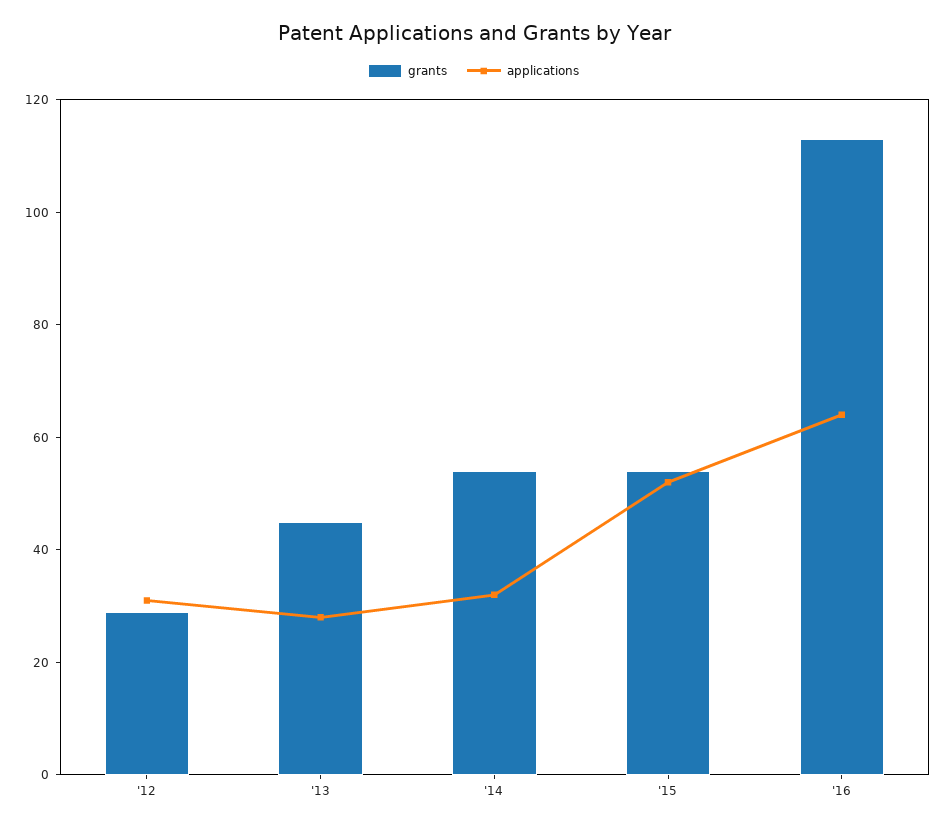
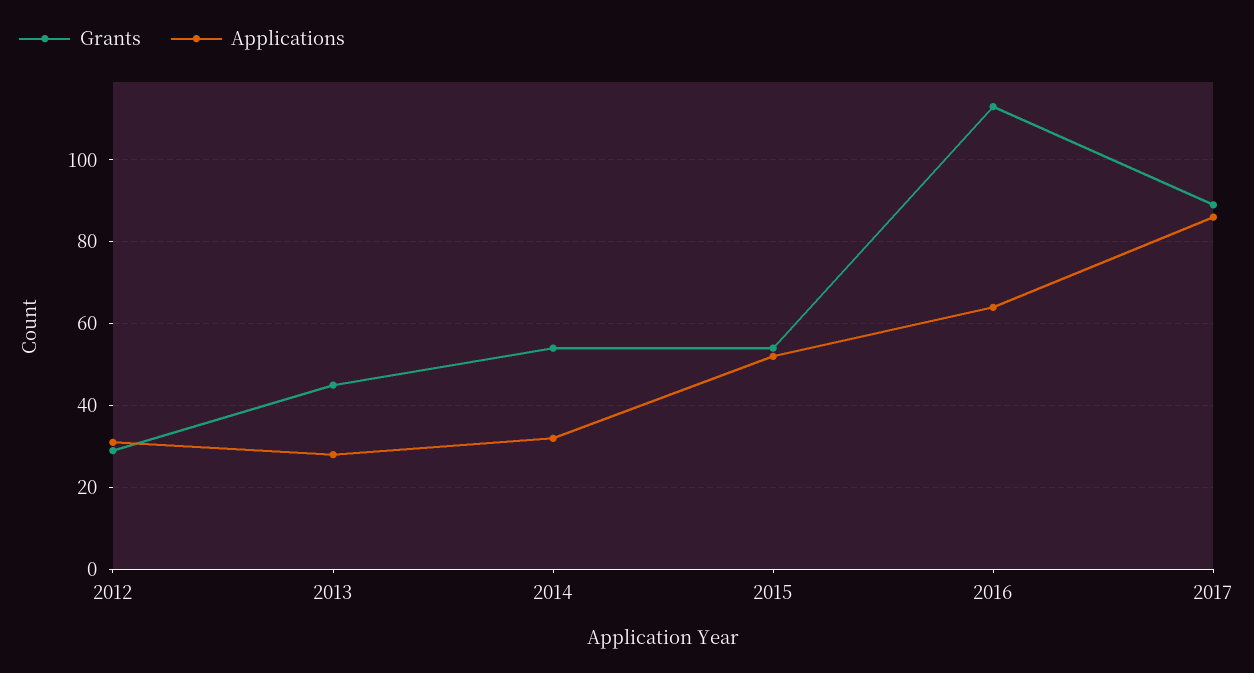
grants, 2017: none -> 90
applications, 2017: none -> 85

